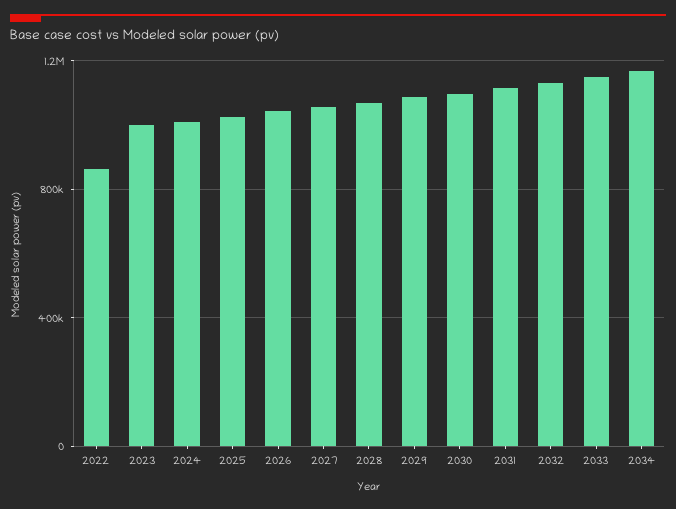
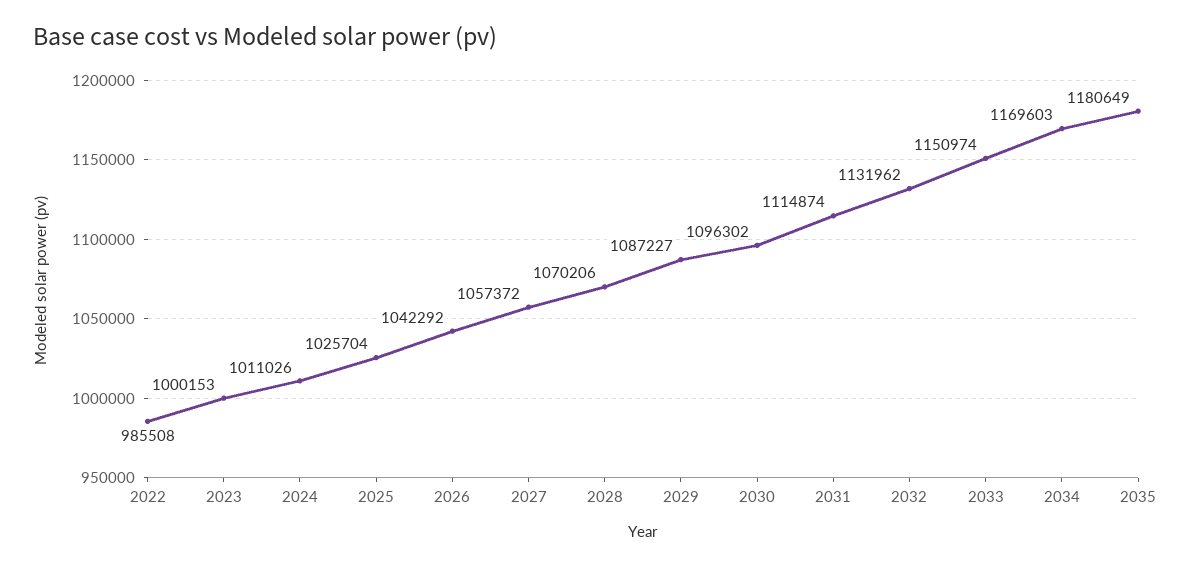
2022: 850000 -> 985508
2035: none -> 1180649

